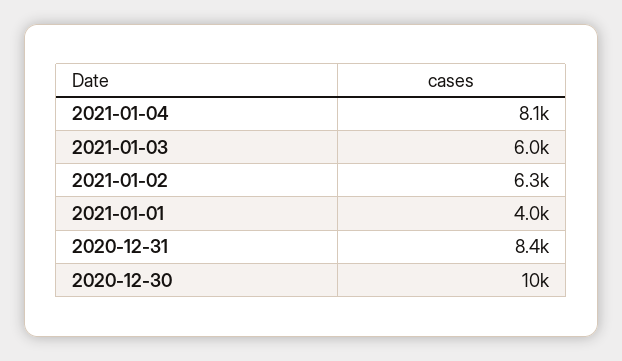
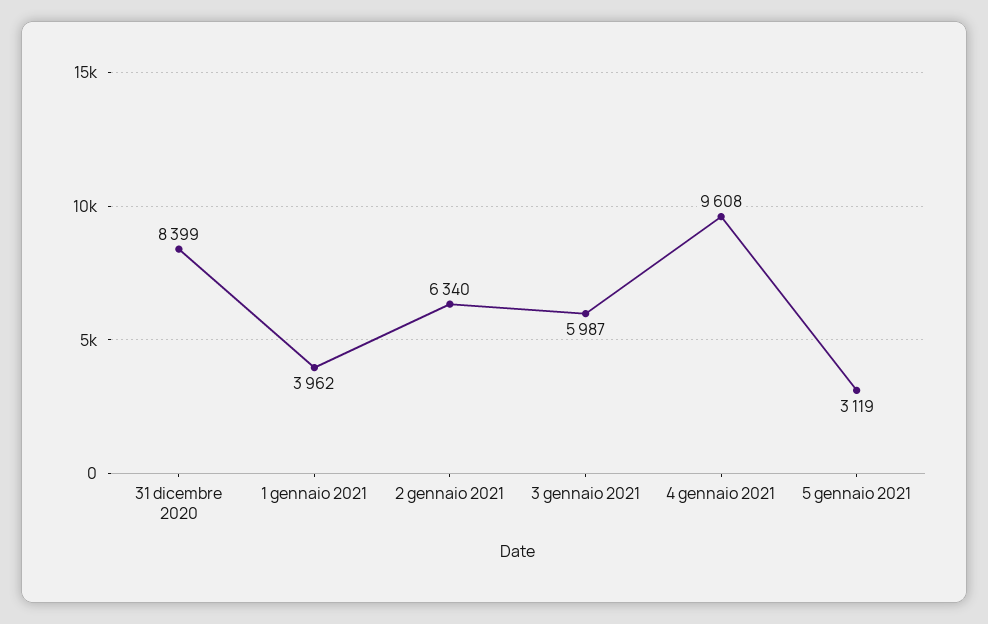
2021-01-04: 8100 -> 9608
2020-12-30: 10000 -> none
5 gennaio 2021: none -> 3119

